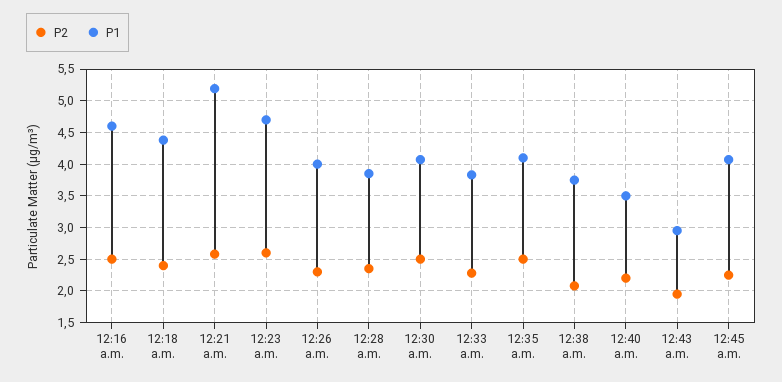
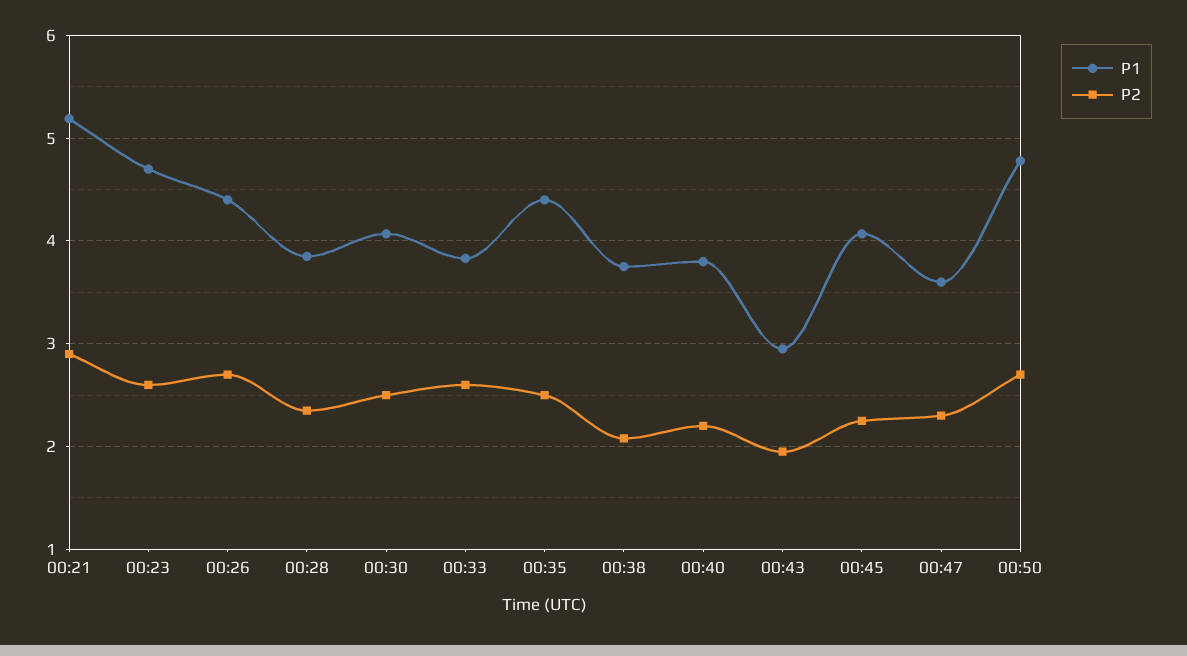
P2, 12:16 a.m.: 2.5 -> none
P1, 12:16 a.m.: 4.6 -> none
P2, 12:18 a.m.: 2.4 -> none
P1, 12:18 a.m.: 4.4 -> none
P2, 12:21 a.m.: 2.6 -> 2.9
P2, 12:26 a.m.: 2.3 -> 2.7
P1, 12:26 a.m.: 4 -> 4.4
P2, 12:33 a.m.: 2.3 -> 2.6
P1, 12:35 a.m.: 4.1 -> 4.4
P1, 12:40 a.m.: 3.5 -> 3.8
P1, 00:47: none -> 3.6
P2, 00:47: none -> 2.3
P1, 00:50: none -> 4.8
P2, 00:50: none -> 2.7

